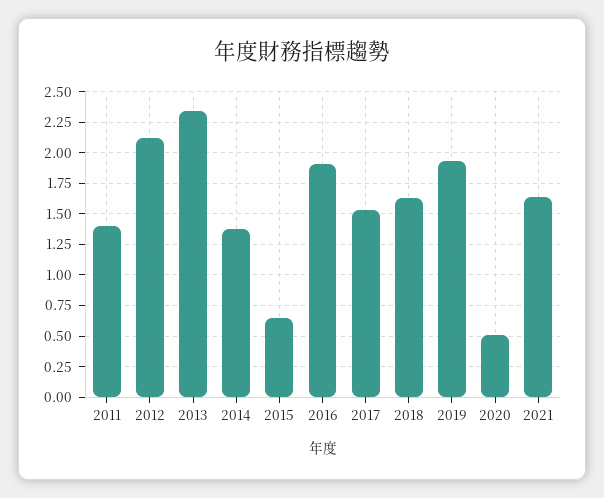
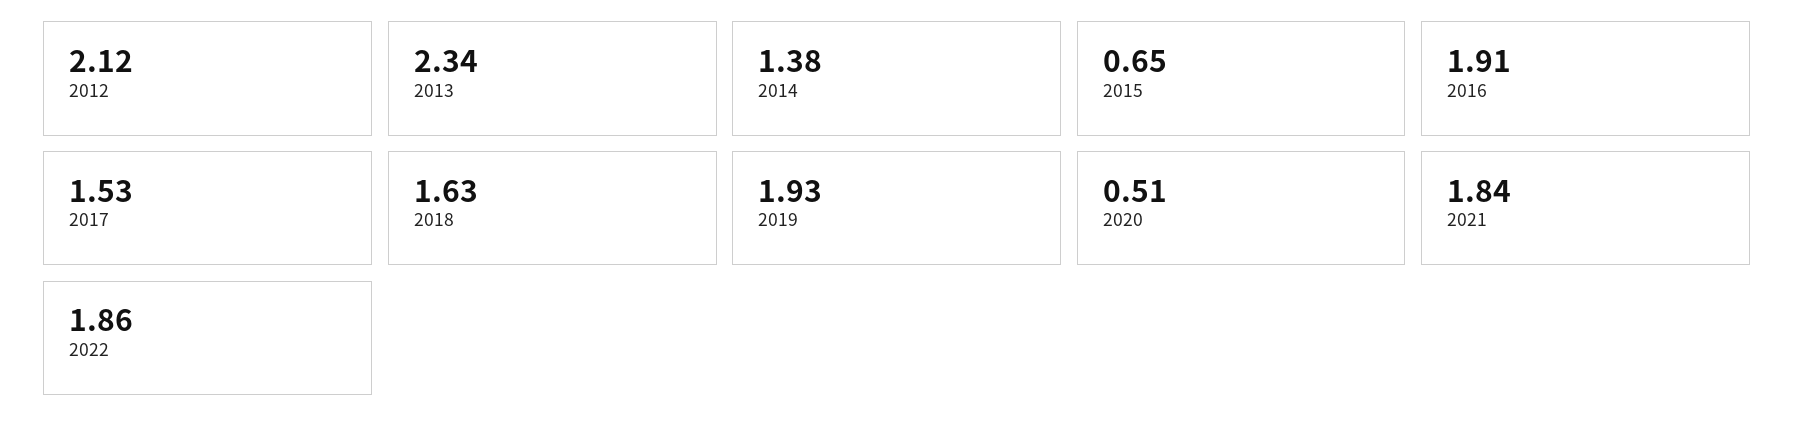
2011: 1.4 -> none
2021: 1.65 -> 1.84
2022: none -> 1.86

